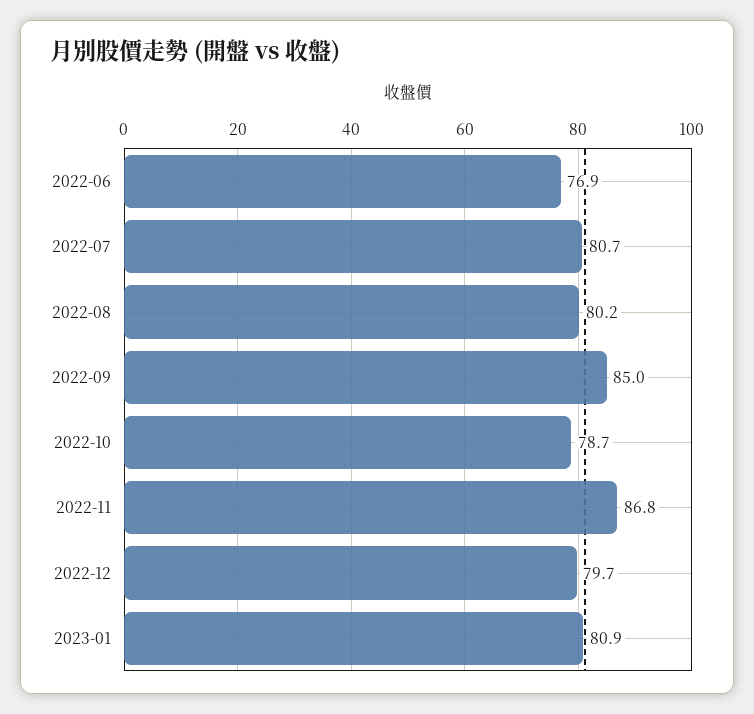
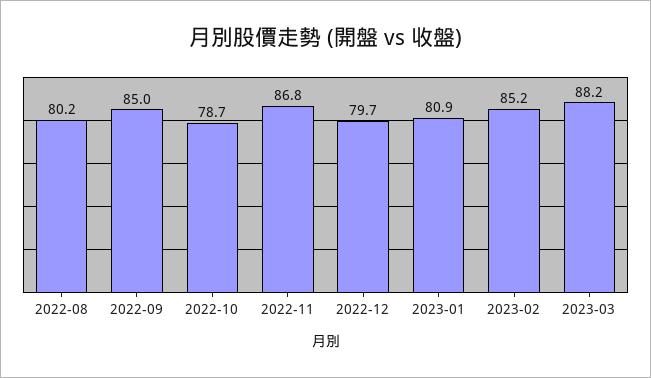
2022-06: 76.9 -> none
2022-07: 80.7 -> none
2023-02: none -> 85.2
2023-03: none -> 88.2

